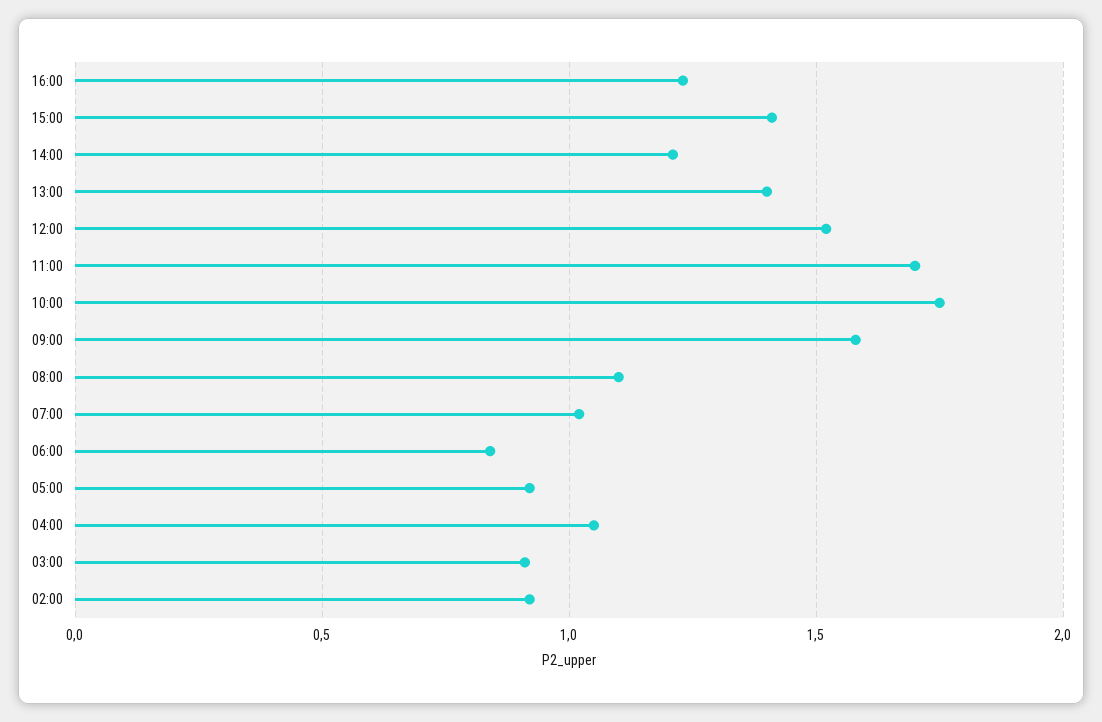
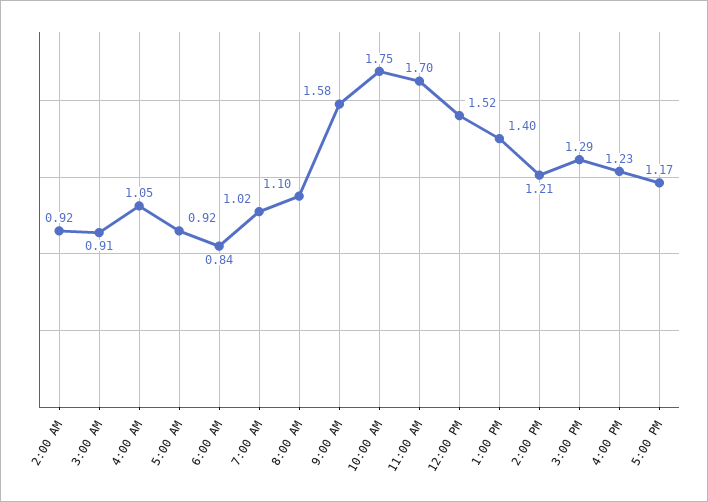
15:00: 1.4 -> 1.29
5:00 PM: none -> 1.17

